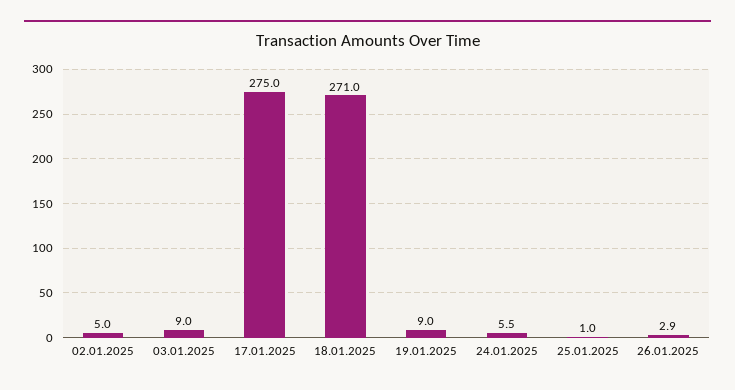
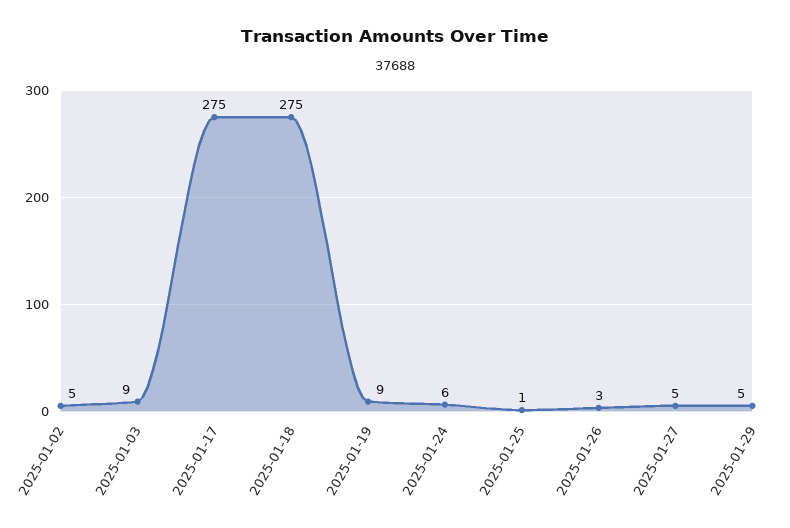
18.01.2025: 271 -> 275
2025-01-27: none -> 5
2025-01-29: none -> 5

